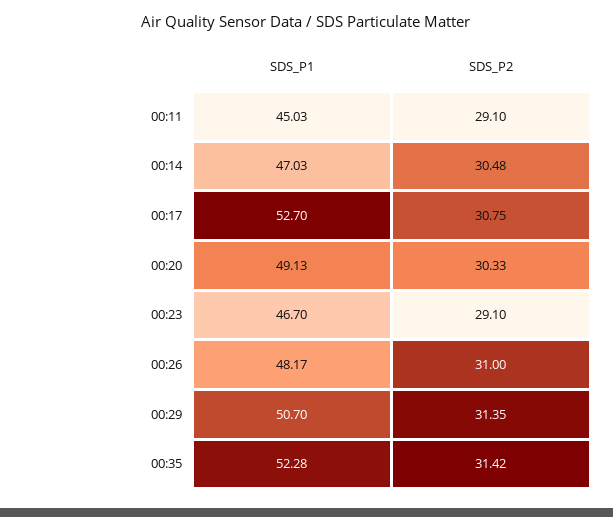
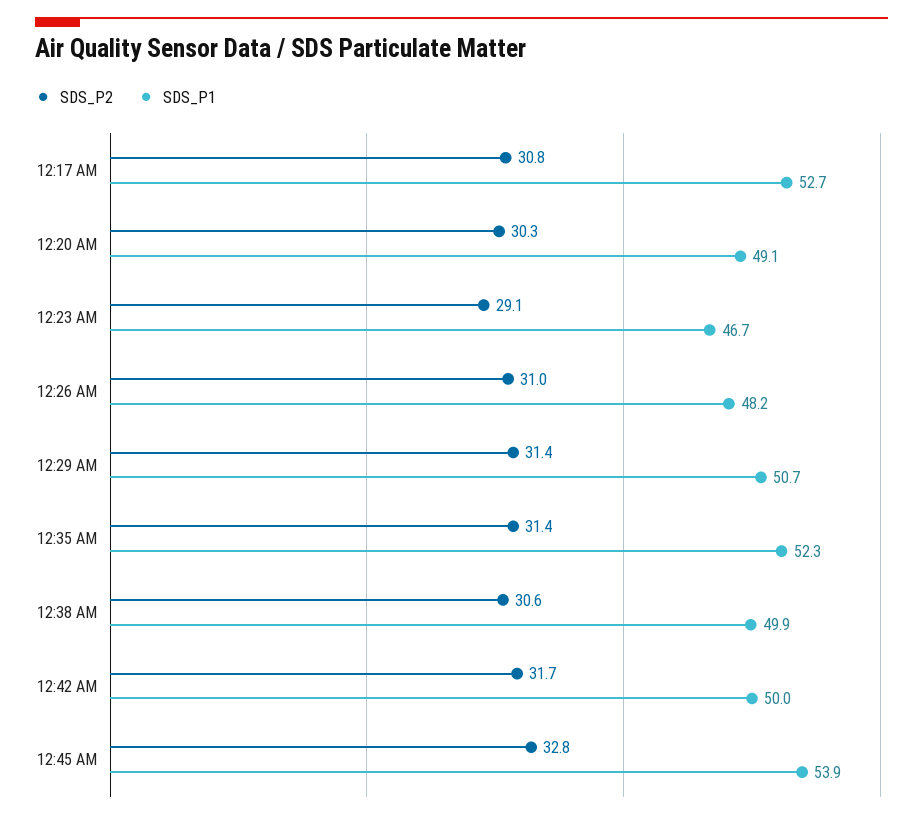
SDS_P1, 00:11: 45.03 -> none
SDS_P2, 00:11: 29.1 -> none
SDS_P1, 00:14: 47.03 -> none
SDS_P2, 00:14: 30.48 -> none
SDS_P2, 12:38 AM: none -> 30.6
SDS_P1, 12:38 AM: none -> 49.9
SDS_P2, 12:42 AM: none -> 31.7
SDS_P1, 12:42 AM: none -> 50
SDS_P2, 12:45 AM: none -> 32.8
SDS_P1, 12:45 AM: none -> 53.9

